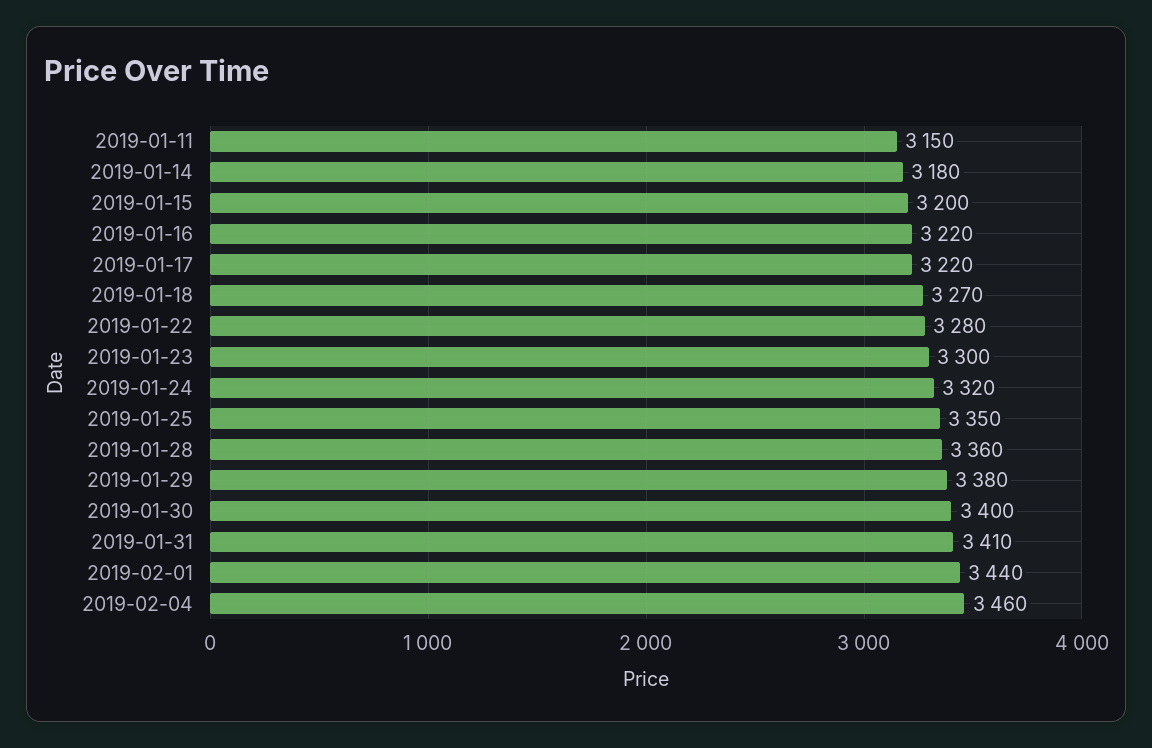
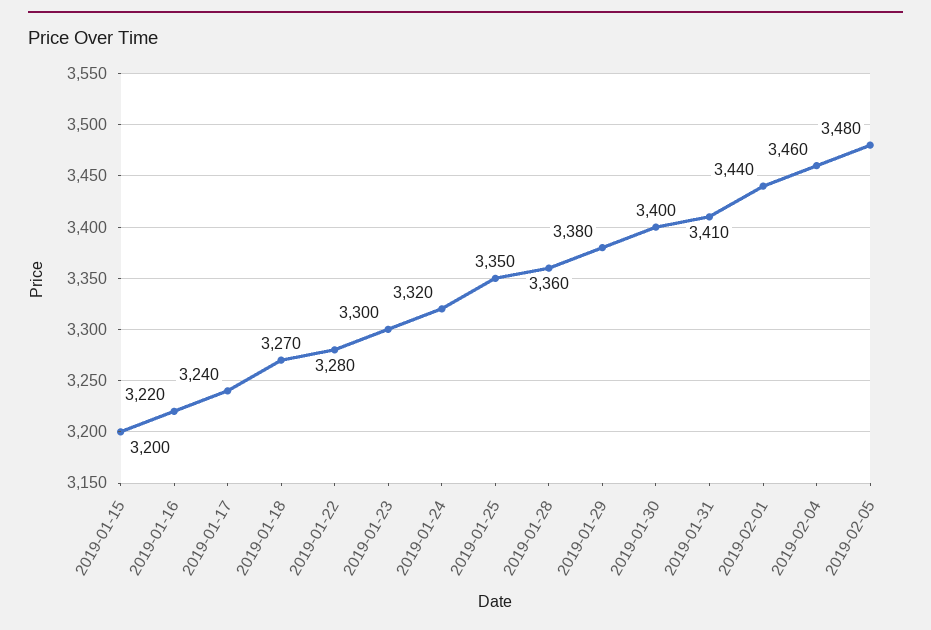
2019-01-11: 3150 -> none
2019-01-14: 3180 -> none
2019-01-17: 3220 -> 3240
2019-02-05: none -> 3480

